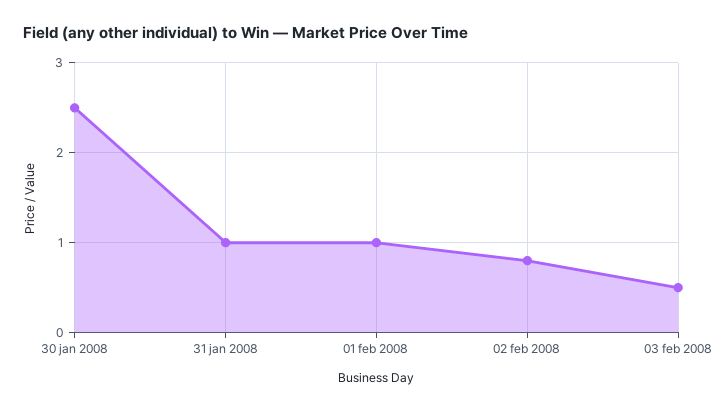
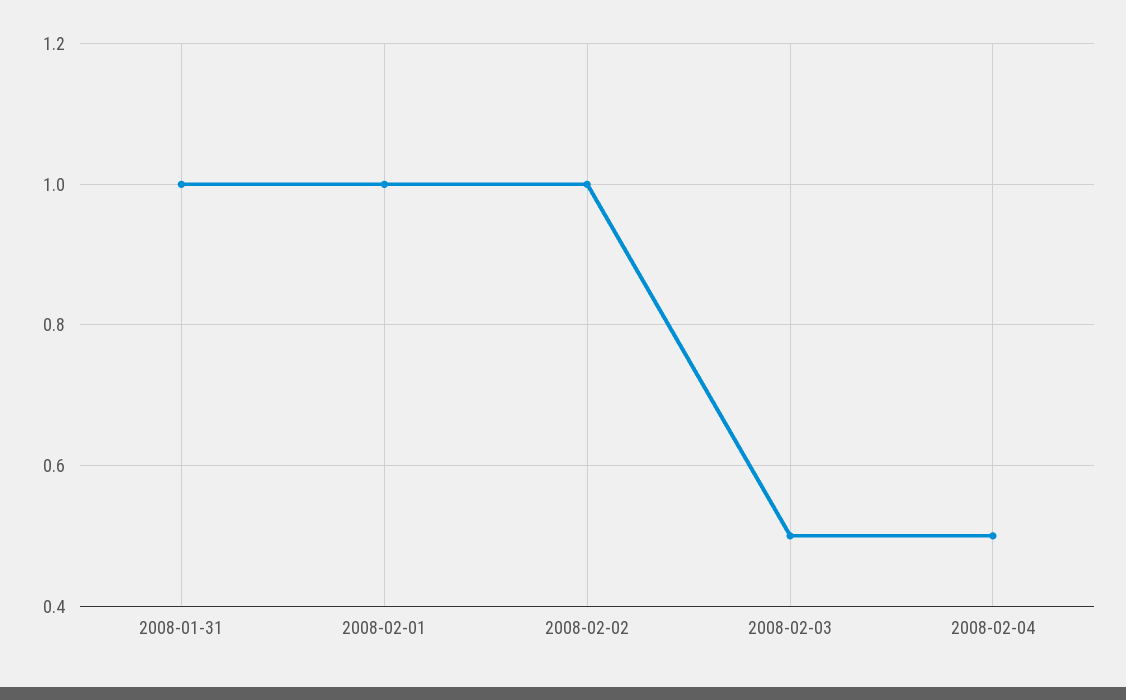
30 jan 2008: 2.5 -> none
02 feb 2008: 0.8 -> 1
2008-02-04: none -> 0.5

